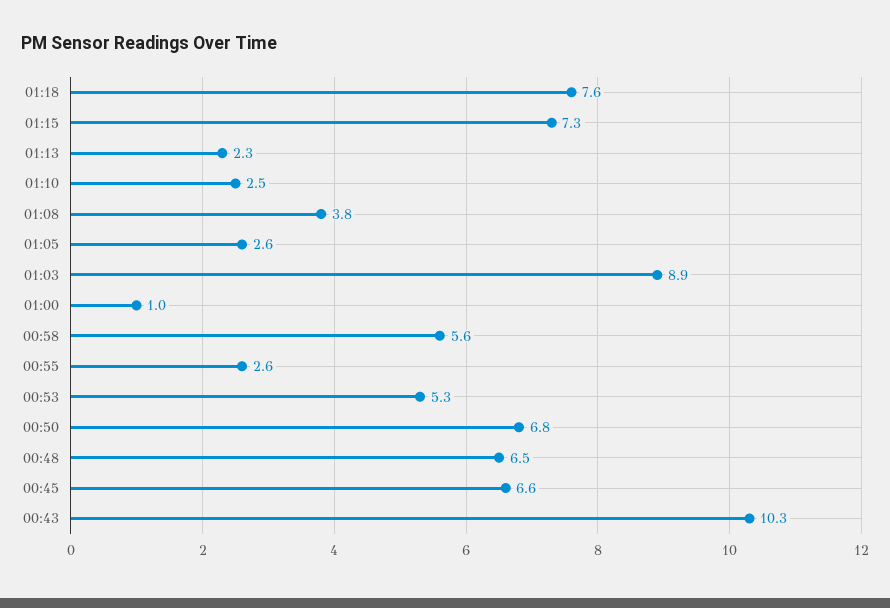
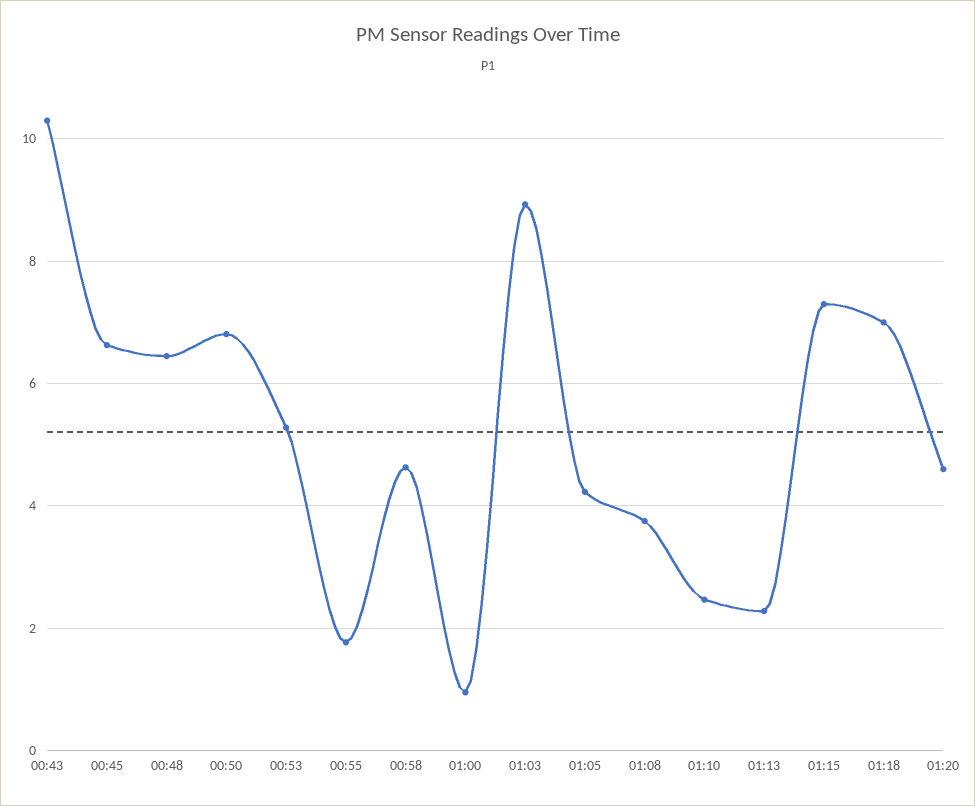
01:18: 7.6 -> 7
01:05: 2.6 -> 4.2
00:58: 5.6 -> 4.6
00:55: 2.6 -> 1.8
01:20: none -> 4.6

